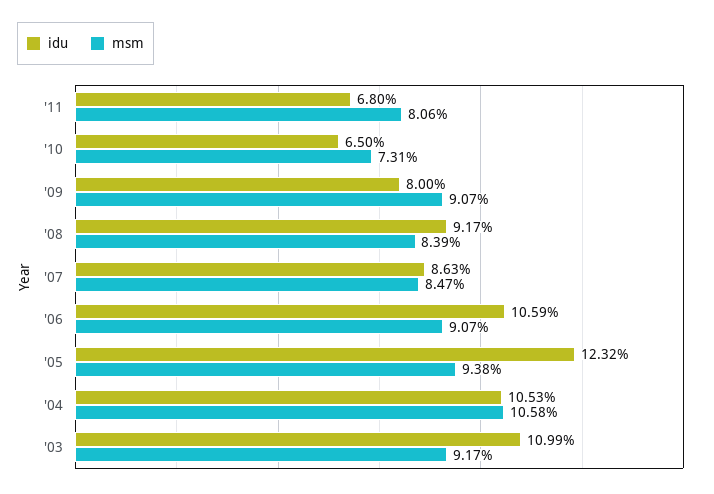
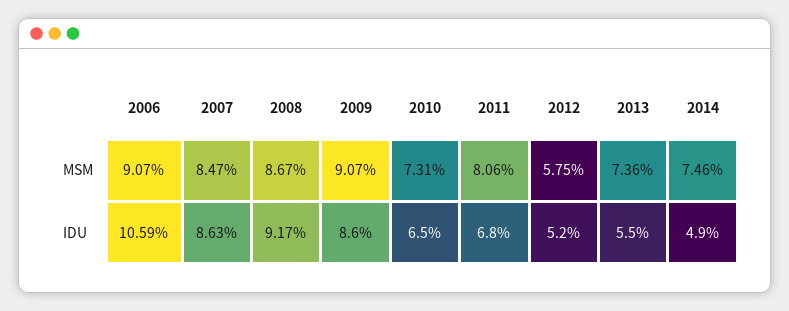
idu, '09: 8 -> 8.6
msm, '08: 8.39 -> 8.67
idu, '05: 12.32 -> none
msm, '05: 9.38 -> none
idu, '04: 10.53 -> none
msm, '04: 10.58 -> none
idu, '03: 10.99 -> none
msm, '03: 9.17 -> none
msm, 2012: none -> 5.75
msm, 2013: none -> 7.36
msm, 2014: none -> 7.46
idu, 2012: none -> 5.2
idu, 2013: none -> 5.5
idu, 2014: none -> 4.9

